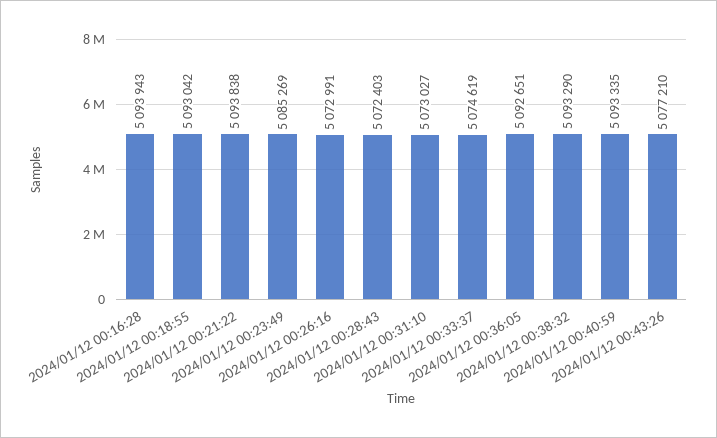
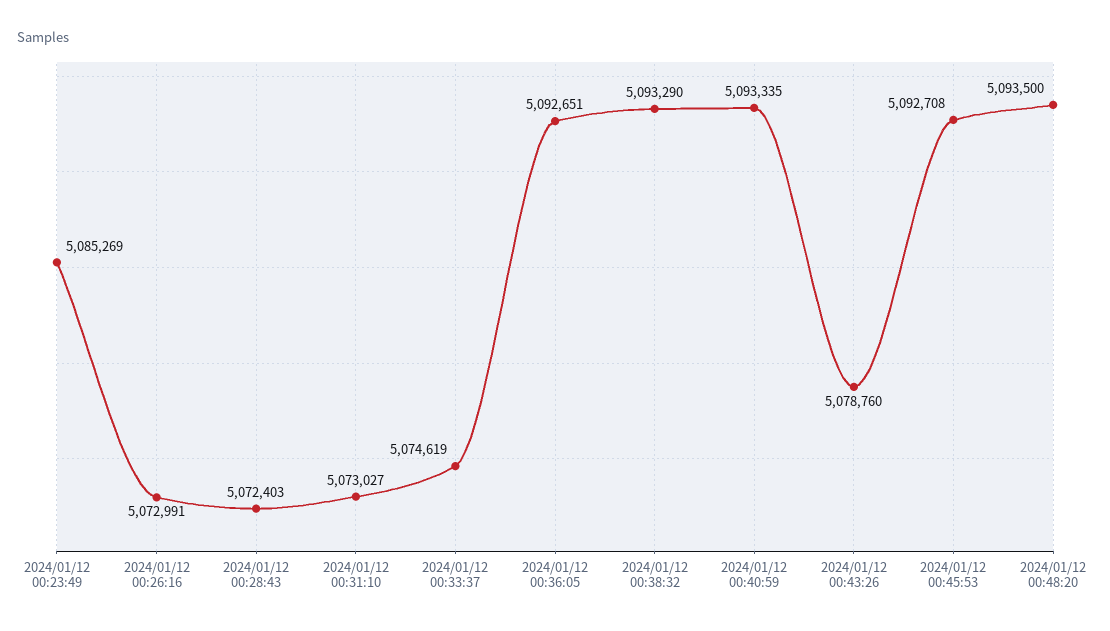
2024/01/12 00:16:28: 5093943 -> none
2024/01/12 00:18:55: 5093042 -> none
2024/01/12 00:21:22: 5093838 -> none
2024/01/12 00:43:26: 5077210 -> 5078760
2024/01/12 00:45:53: none -> 5092708
2024/01/12 00:48:20: none -> 5093500

